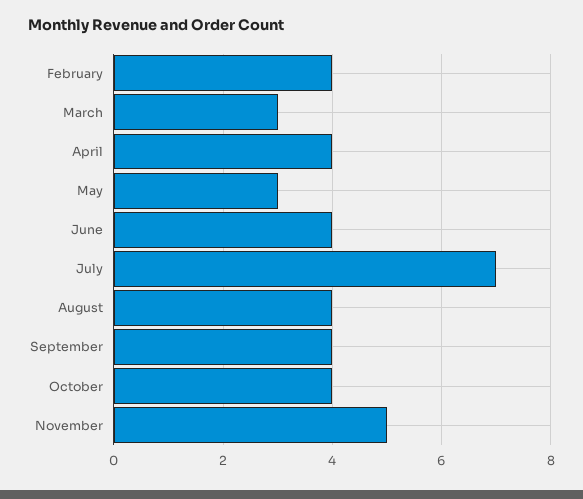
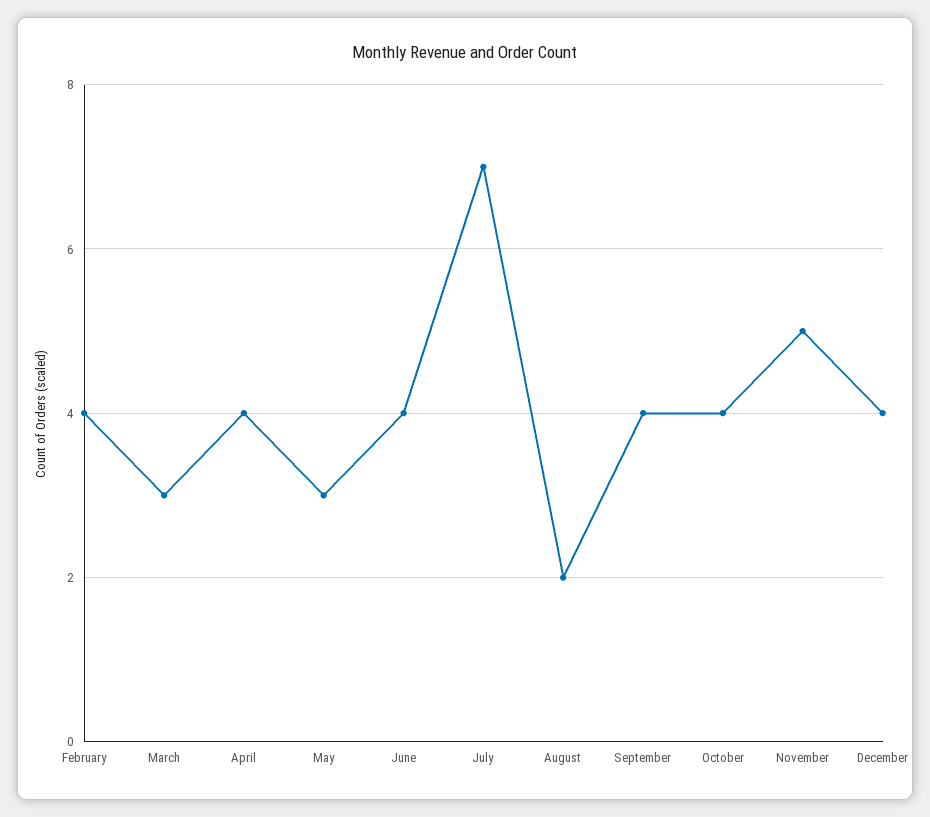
August: 4 -> 2
December: none -> 4

